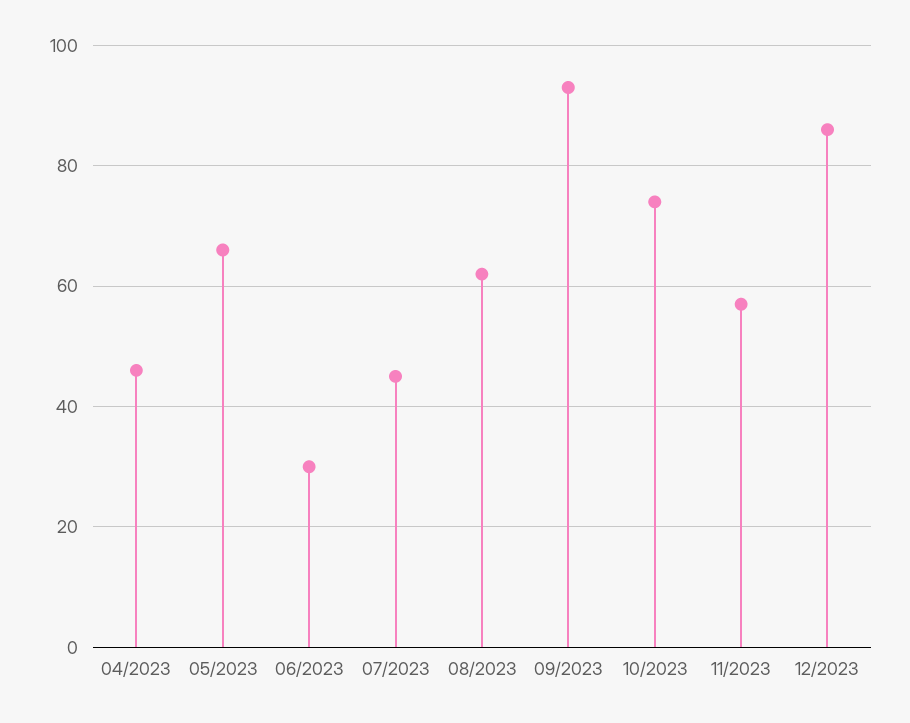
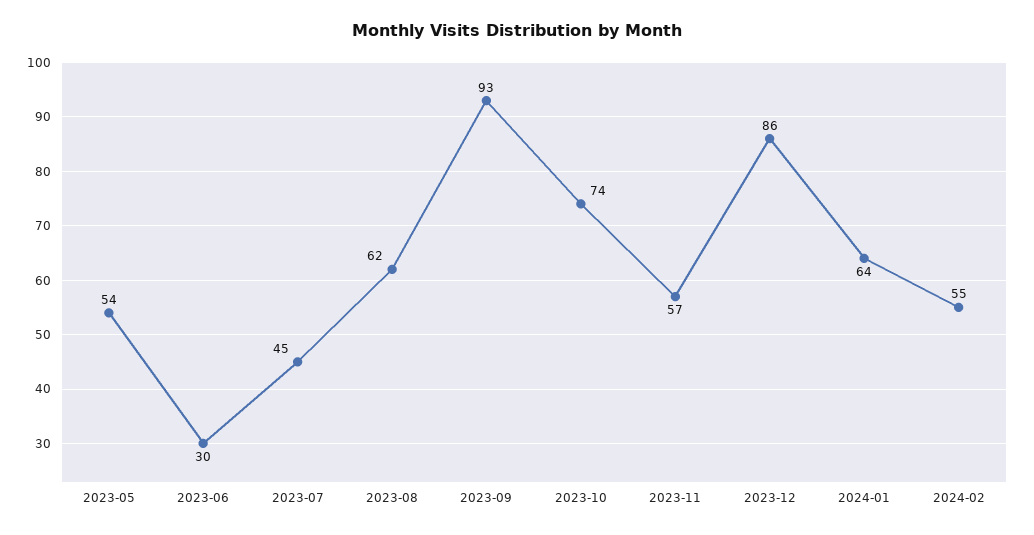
04/2023: 45 -> none
05/2023: 65 -> 54
2024-01: none -> 64
2024-02: none -> 55

